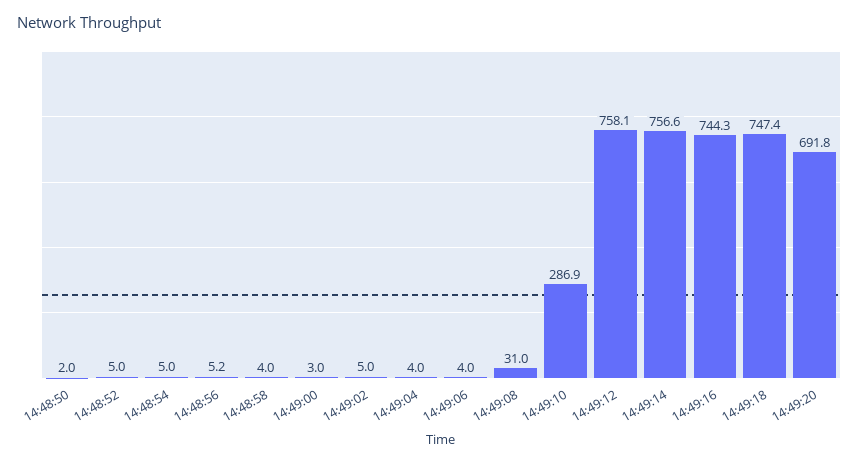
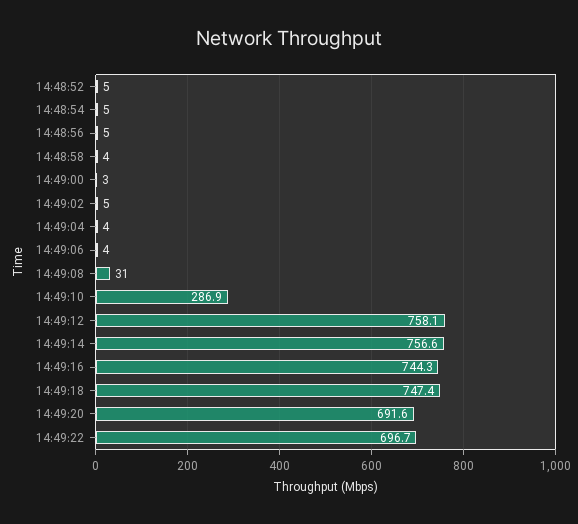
14:48:50: 2 -> none
14:48:56: 5.2 -> 5
14:49:20: 691.8 -> 691.6
14:49:22: none -> 696.7

